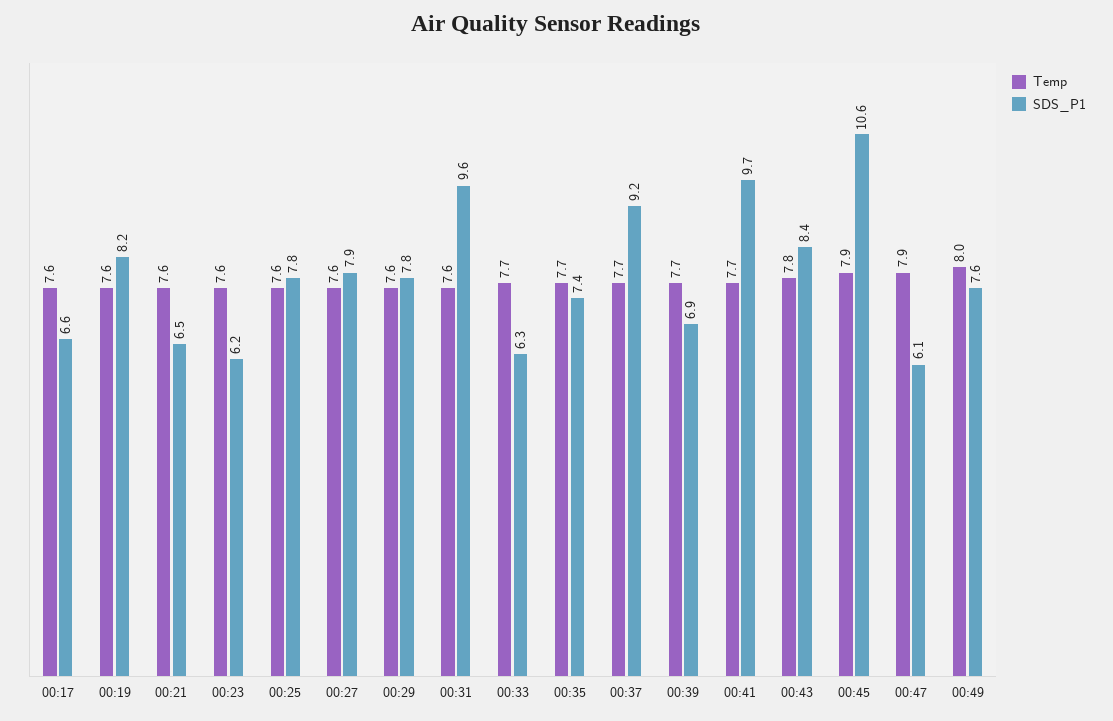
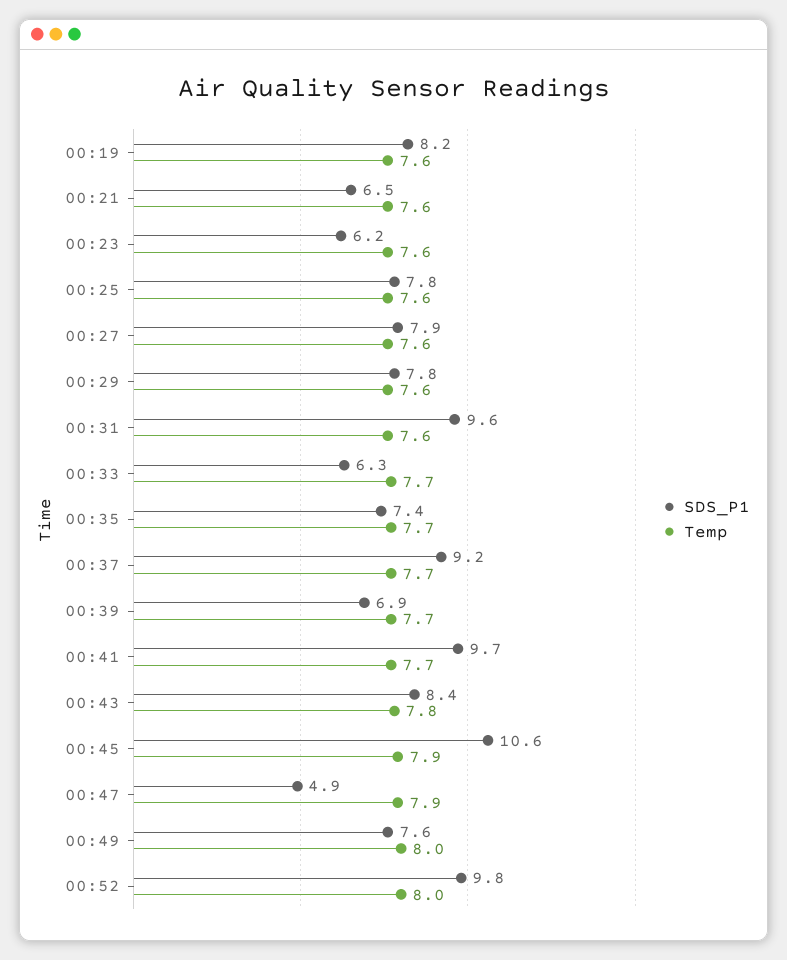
Temp, 00:17: 7.6 -> none
SDS_P1, 00:17: 6.6 -> none
SDS_P1, 00:47: 6.1 -> 4.9
SDS_P1, 00:52: none -> 9.8
Temp, 00:52: none -> 8

